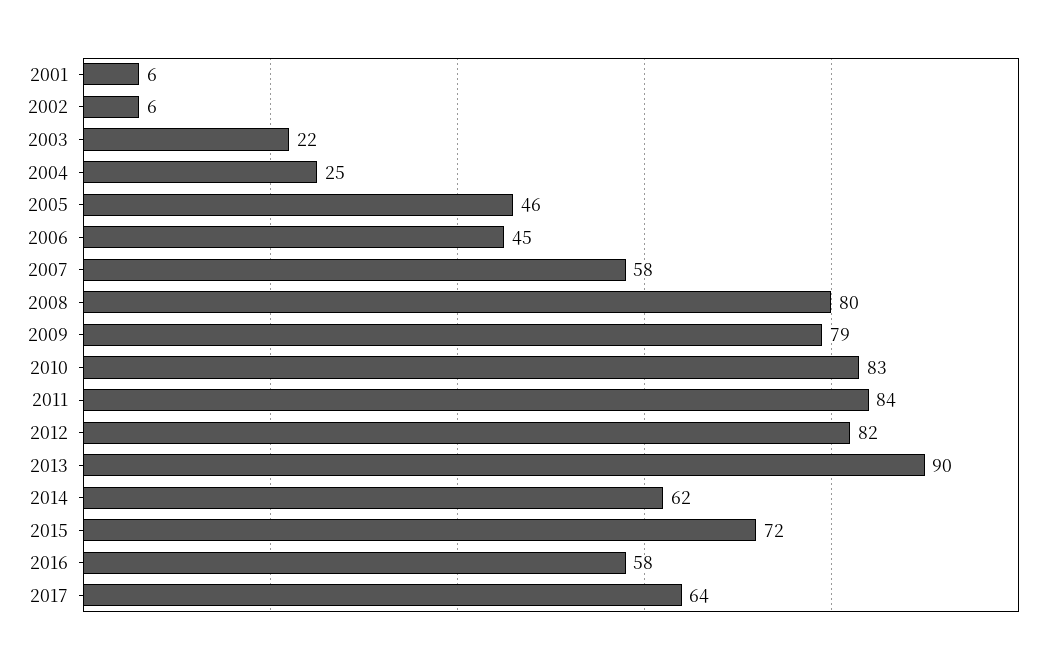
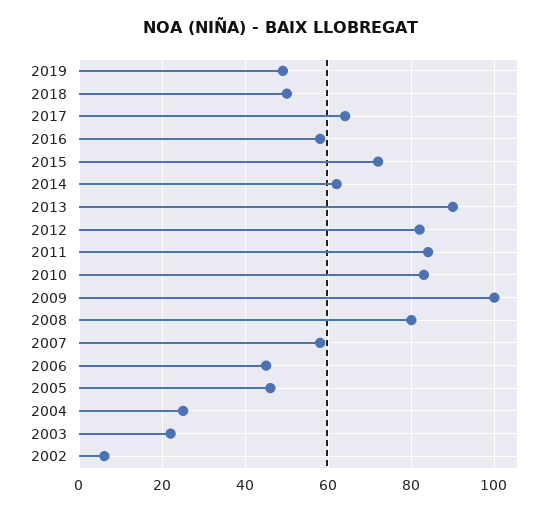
2001: 6 -> none
2009: 79 -> 100
2019: none -> 50
2018: none -> 50

